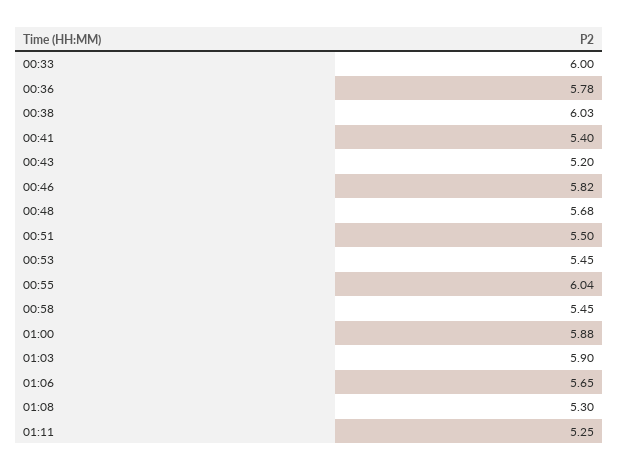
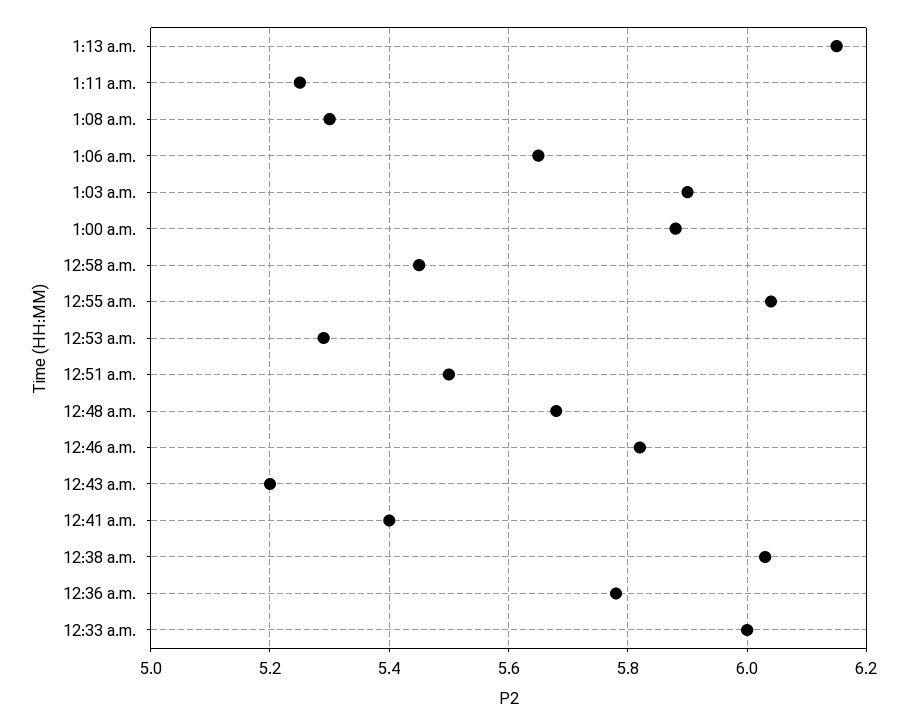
00:53: 5.45 -> 5.3
1:13 a.m.: none -> 6.15

